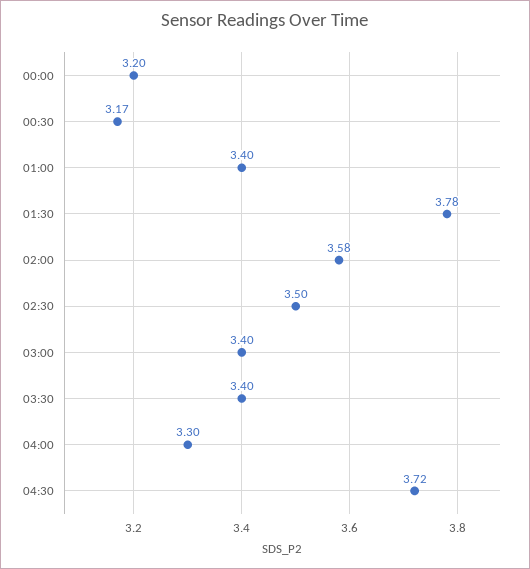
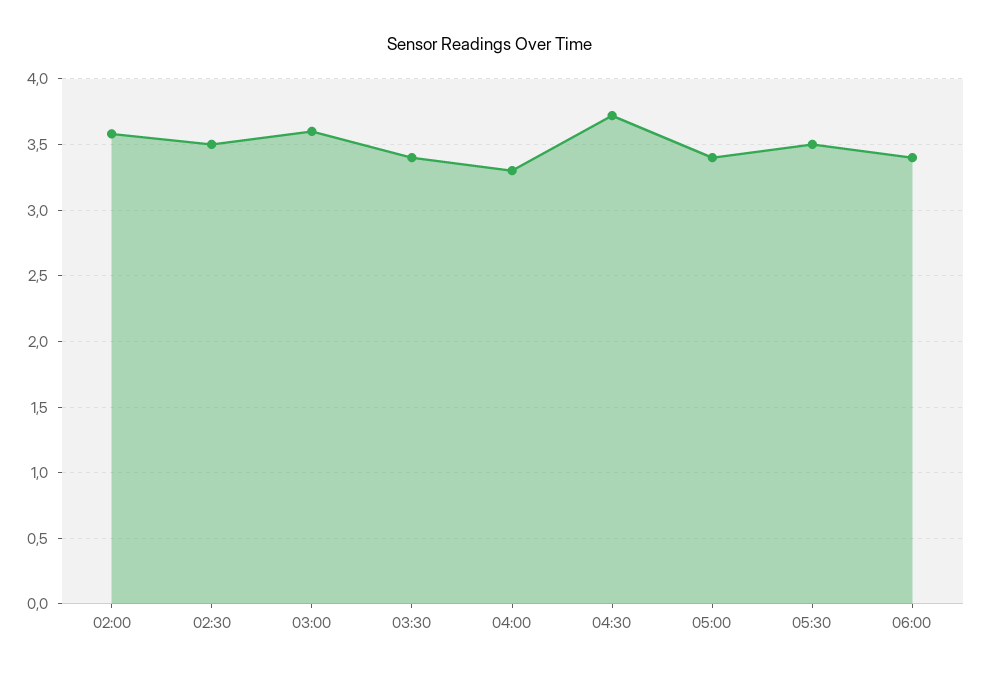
00:00: 3.2 -> none
00:30: 3.17 -> none
01:00: 3.4 -> none
01:30: 3.78 -> none
03:00: 3.4 -> 3.6
05:00: none -> 3.4
05:30: none -> 3.5
06:00: none -> 3.4

